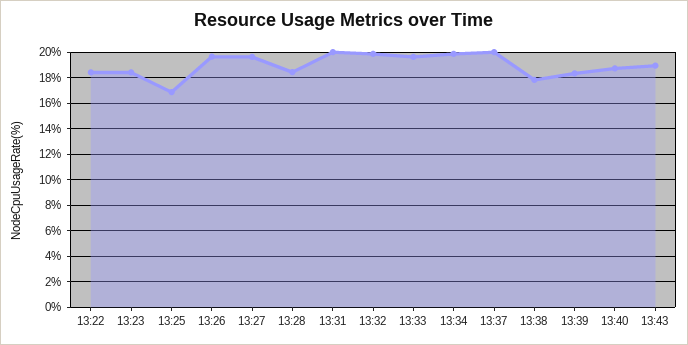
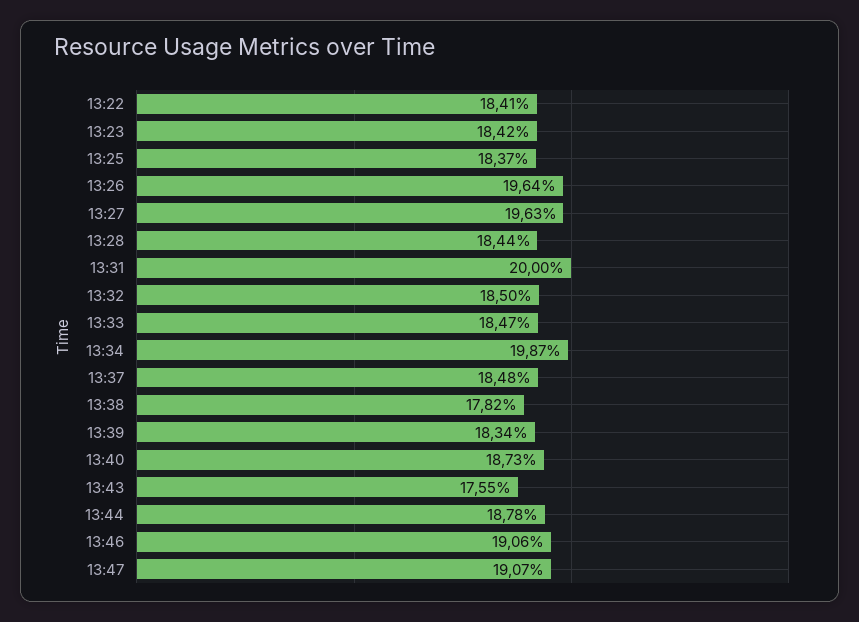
13:25: 17 -> 18.37
13:32: 20 -> 18.5
13:33: 19.5 -> 18.47
13:37: 20 -> 18.48
13:43: 19 -> 17.55
13:44: none -> 18.78
13:46: none -> 19.06
13:47: none -> 19.07

